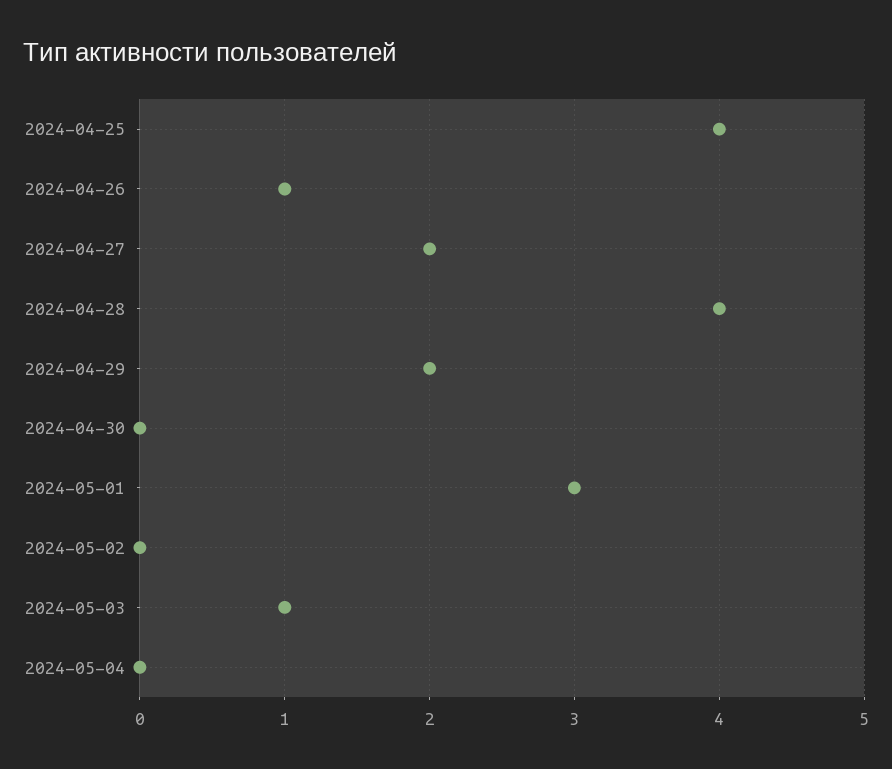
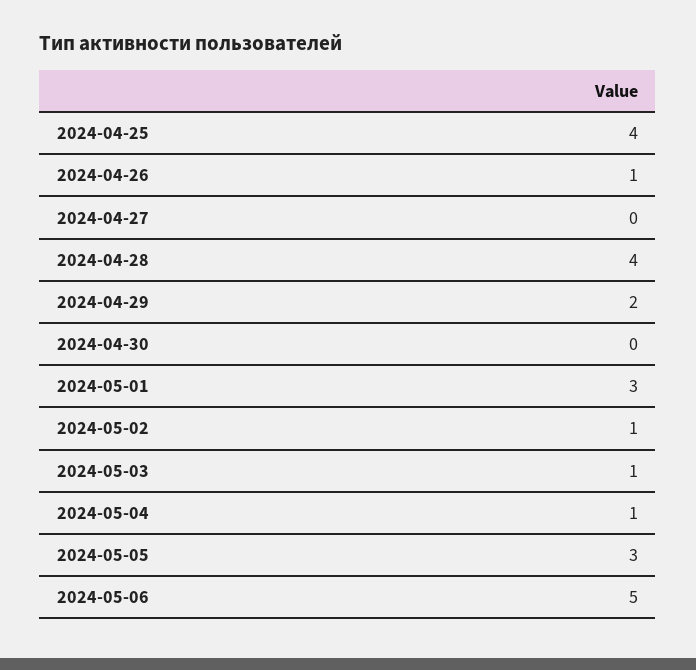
2024-04-27: 2 -> 0
2024-05-02: 0 -> 1
2024-05-04: 0 -> 1
2024-05-05: none -> 3
2024-05-06: none -> 5

